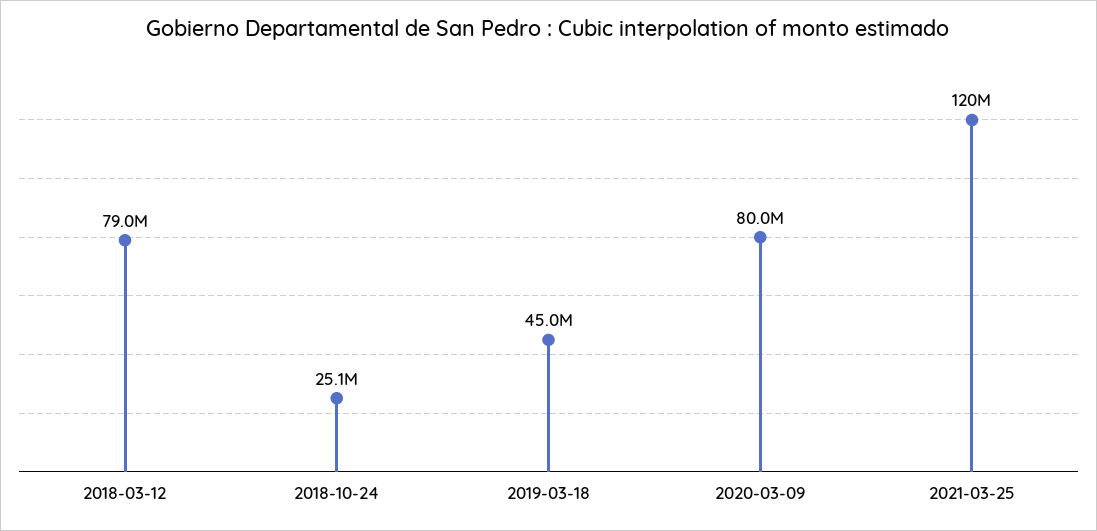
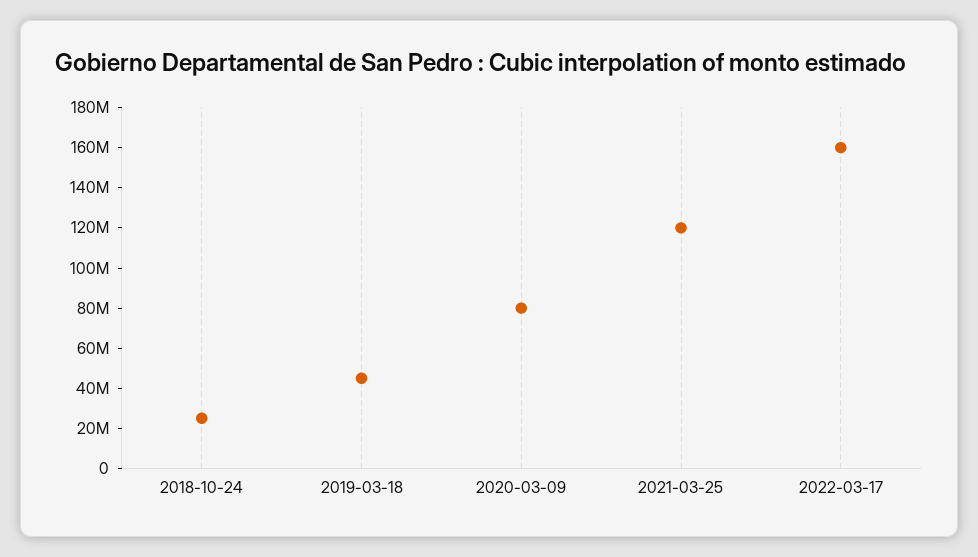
2018-03-12: 79000000 -> none
2022-03-17: none -> 160000000

